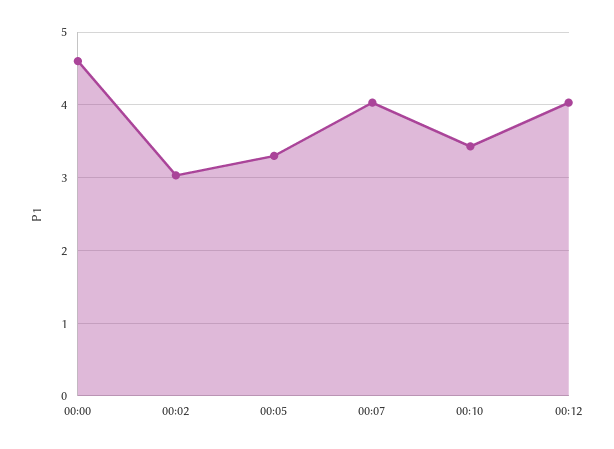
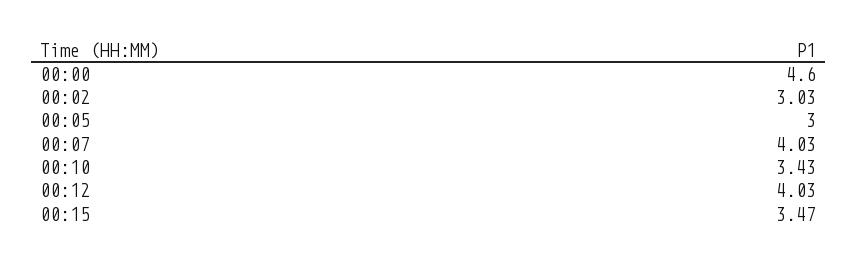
00:05: 3.3 -> 3
00:15: none -> 3.47

